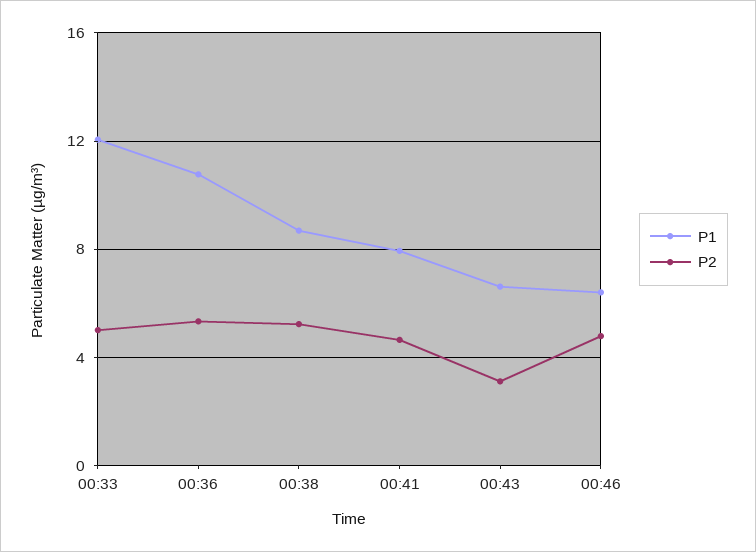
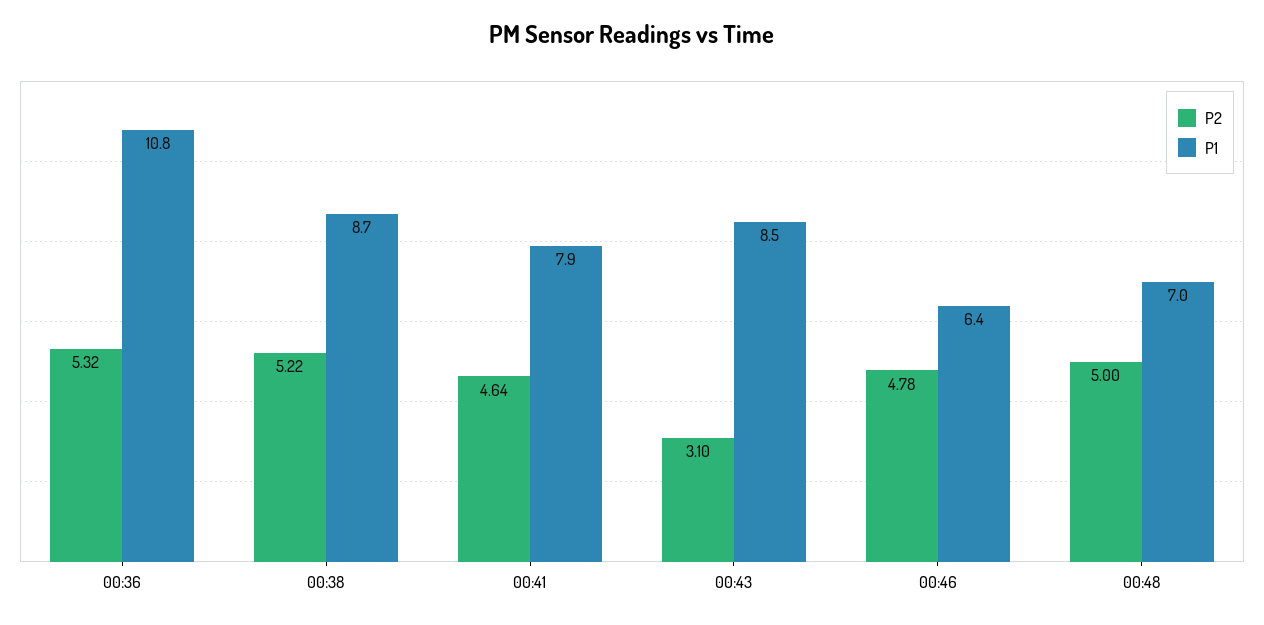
P1, 00:33: 12 -> none
P2, 00:33: 5 -> none
P1, 00:43: 6.5 -> 8.5
P2, 00:48: none -> 5
P1, 00:48: none -> 7

